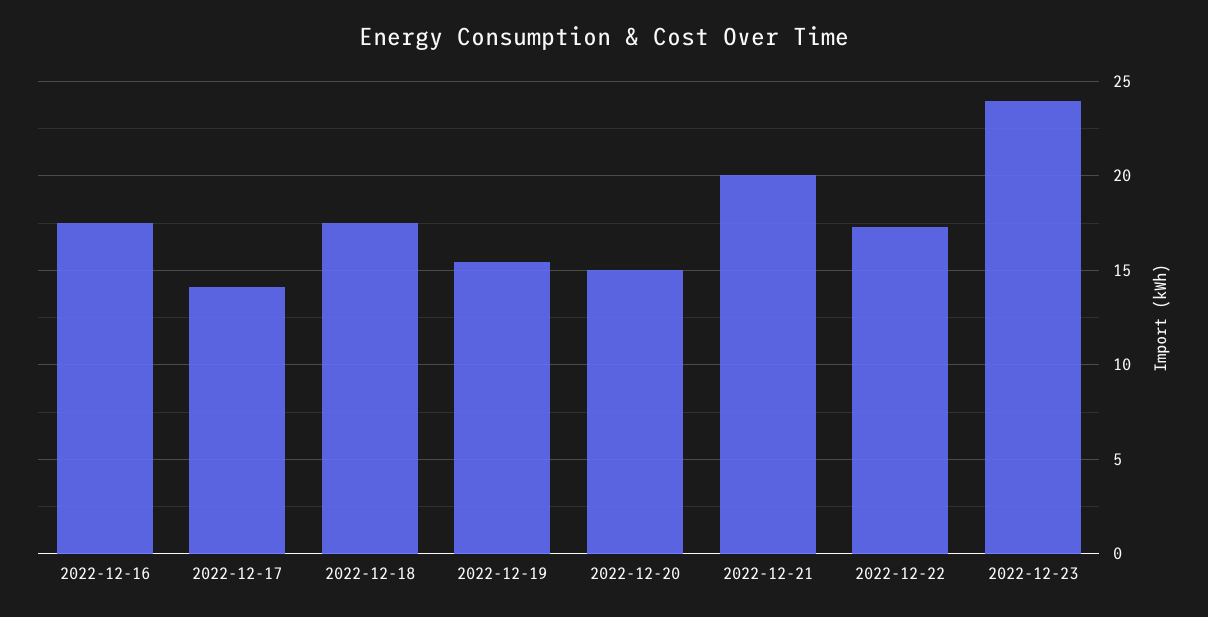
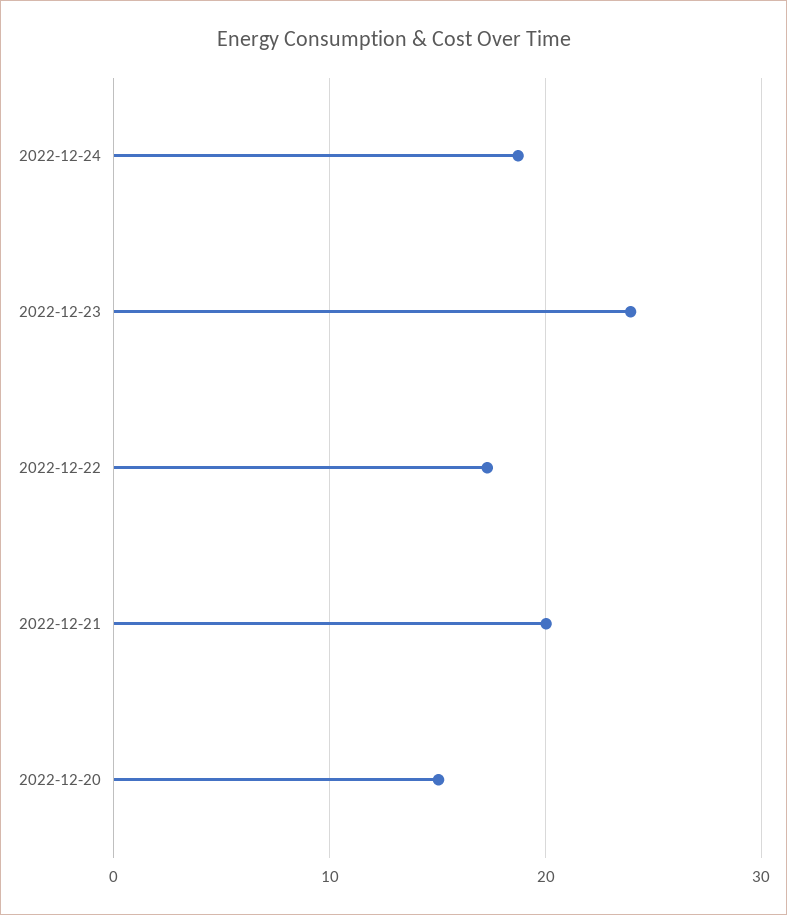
2022-12-16: 17.5 -> none
2022-12-17: 14 -> none
2022-12-18: 17.5 -> none
2022-12-19: 15.5 -> none
2022-12-24: none -> 19

